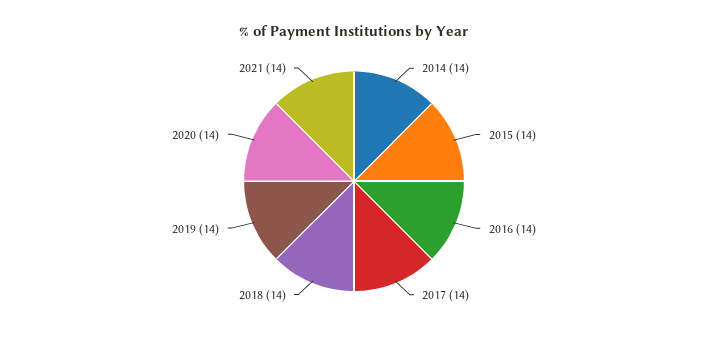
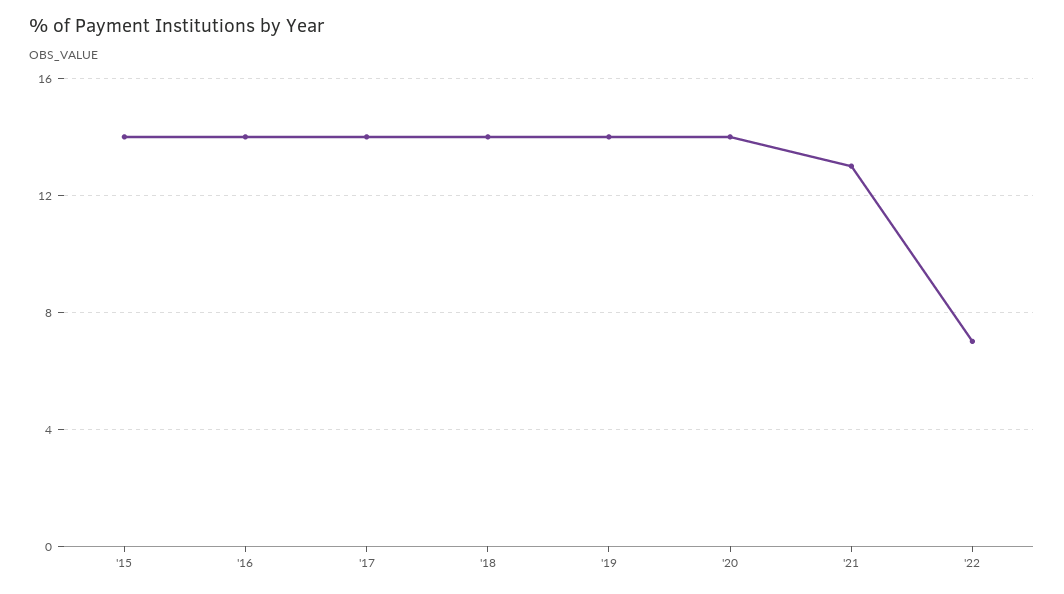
2014: 14 -> none
2021: 14 -> 13
'22: none -> 7

